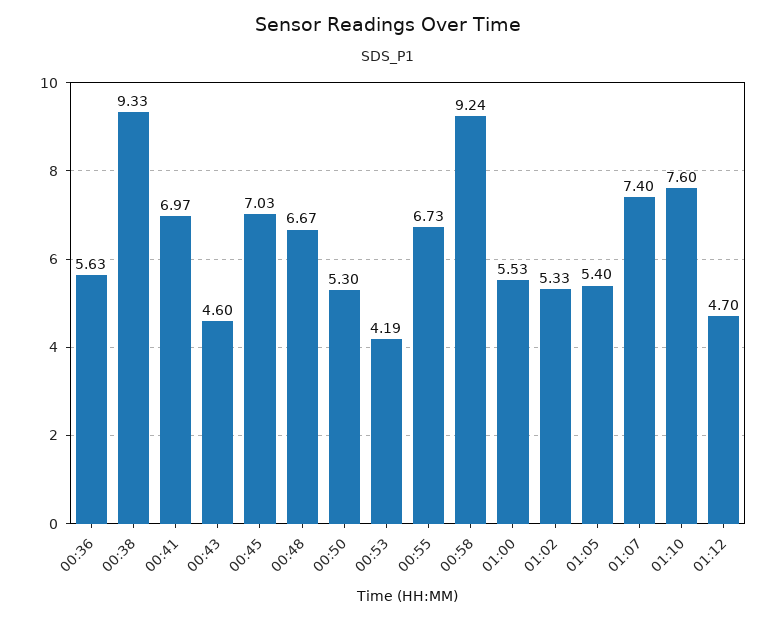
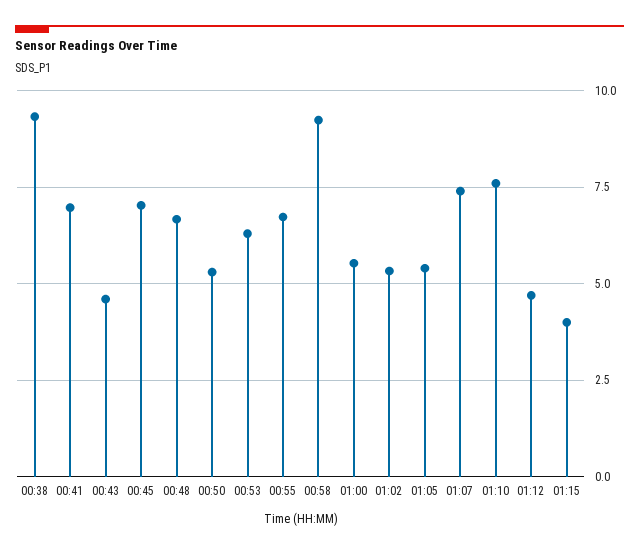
00:36: 5.63 -> none
00:53: 4.19 -> 6.25
01:15: none -> 4

